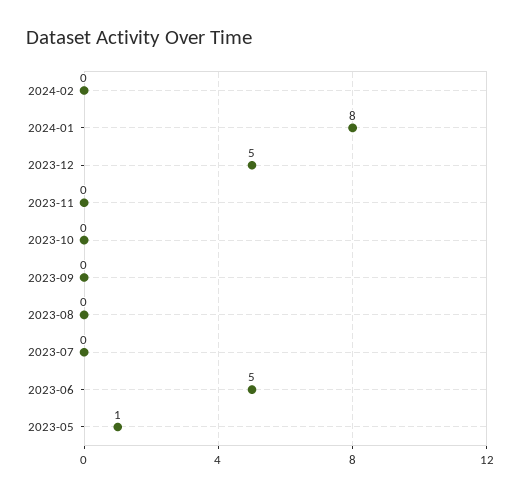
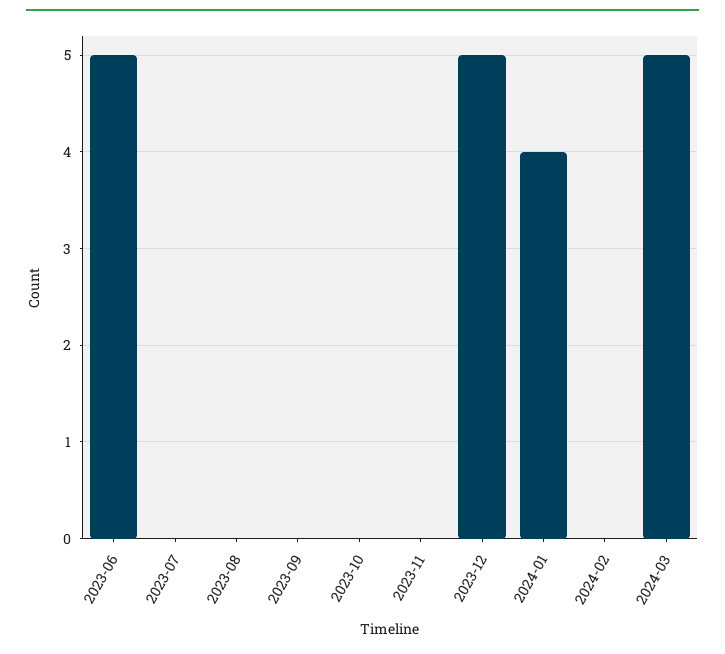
2024-01: 8 -> 4
2023-05: 1 -> none
2024-03: none -> 5

